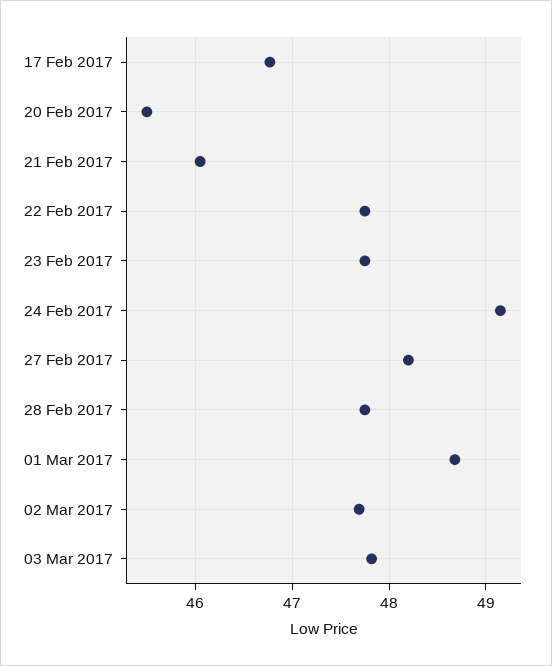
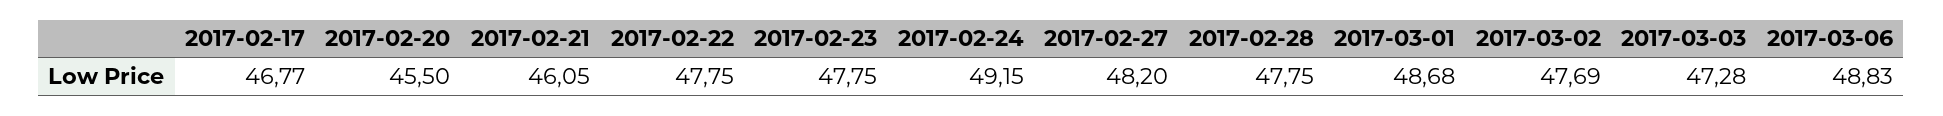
03 Mar 2017: 47.8 -> 47.28
2017-03-06: none -> 48.83

